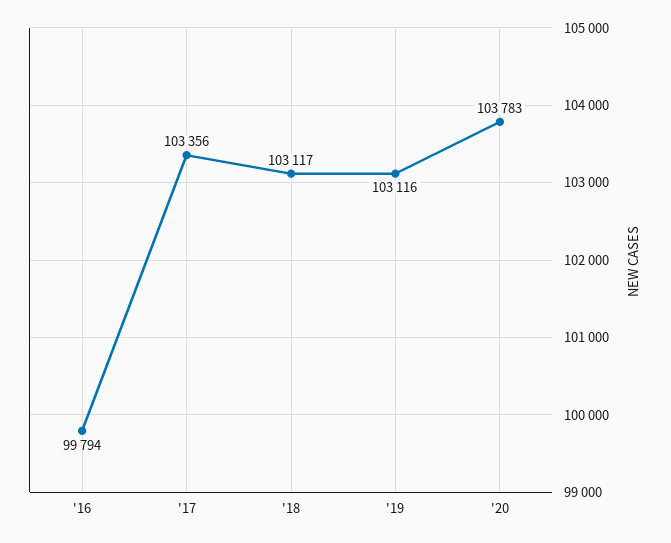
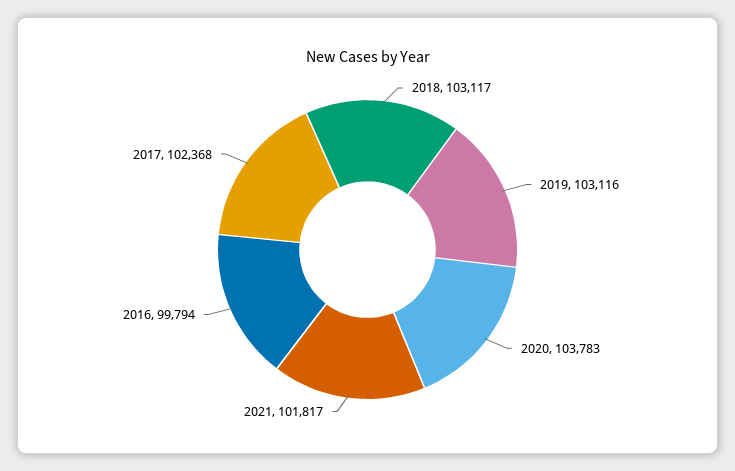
'17: 103356 -> 102368
2021: none -> 101817

